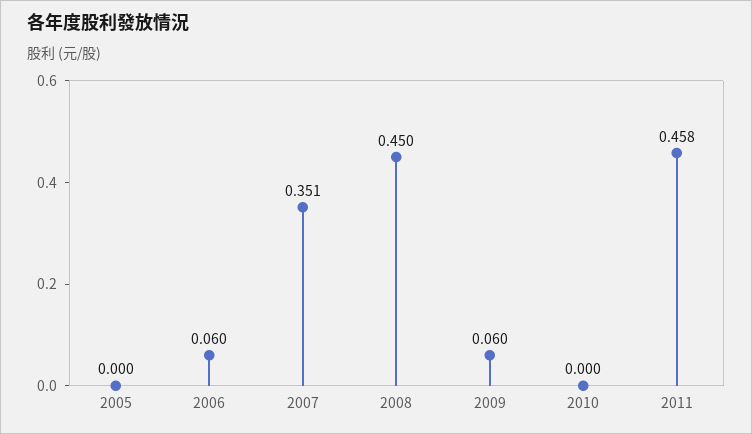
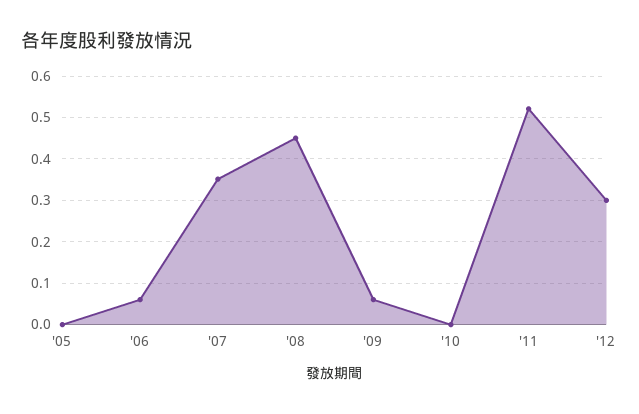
2011: 0.458 -> 0.52
'12: none -> 0.3

